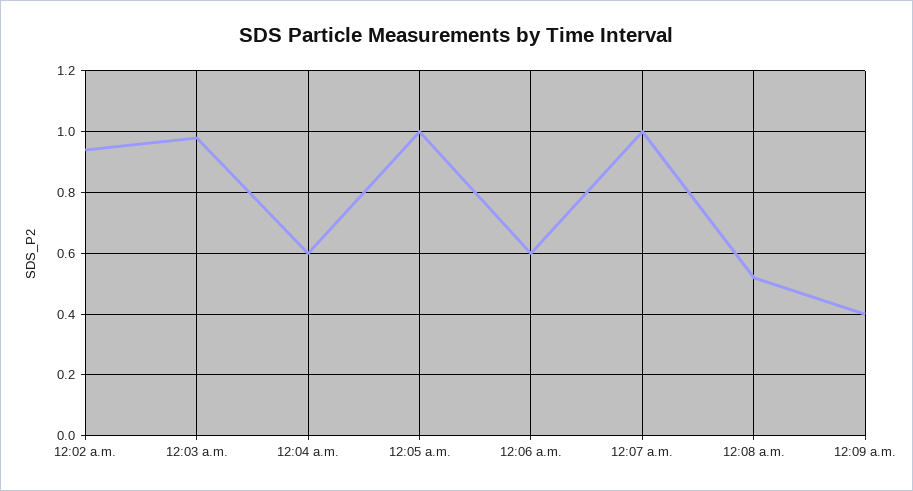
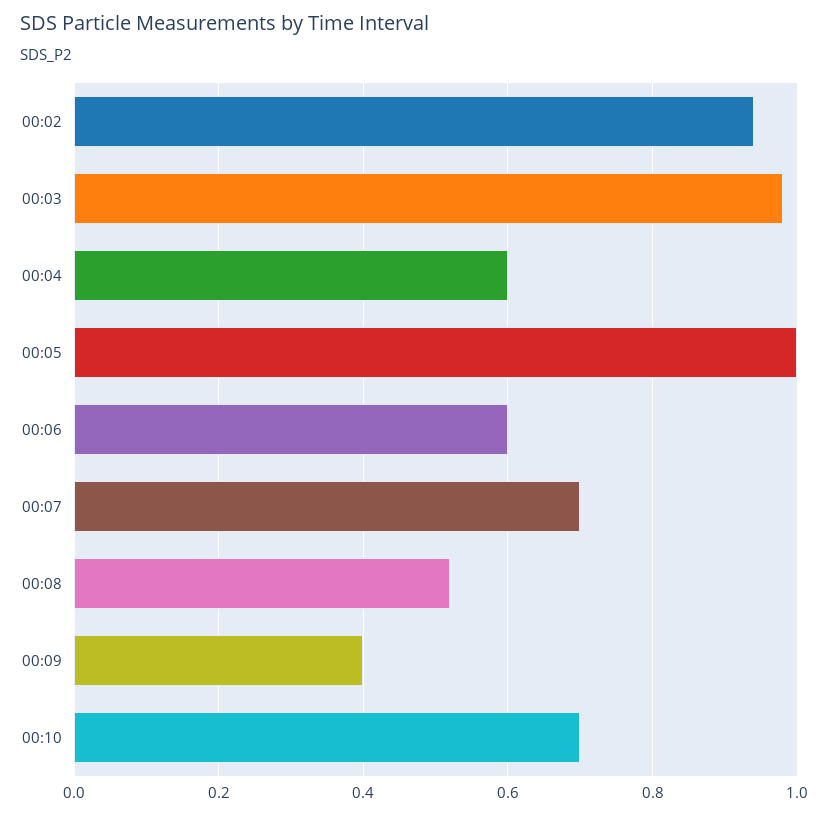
12:07 a.m.: 1 -> 0.7
00:10: none -> 0.7

